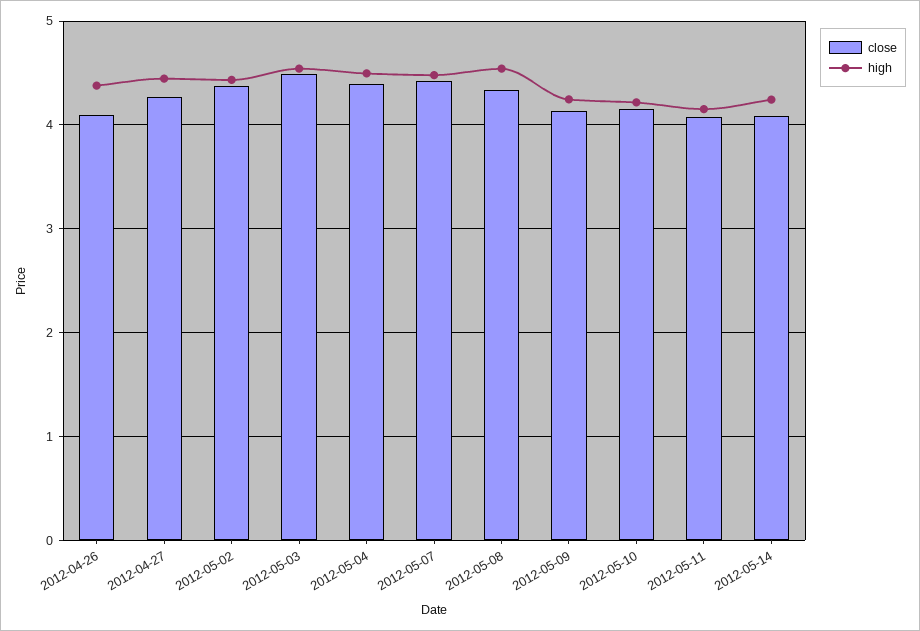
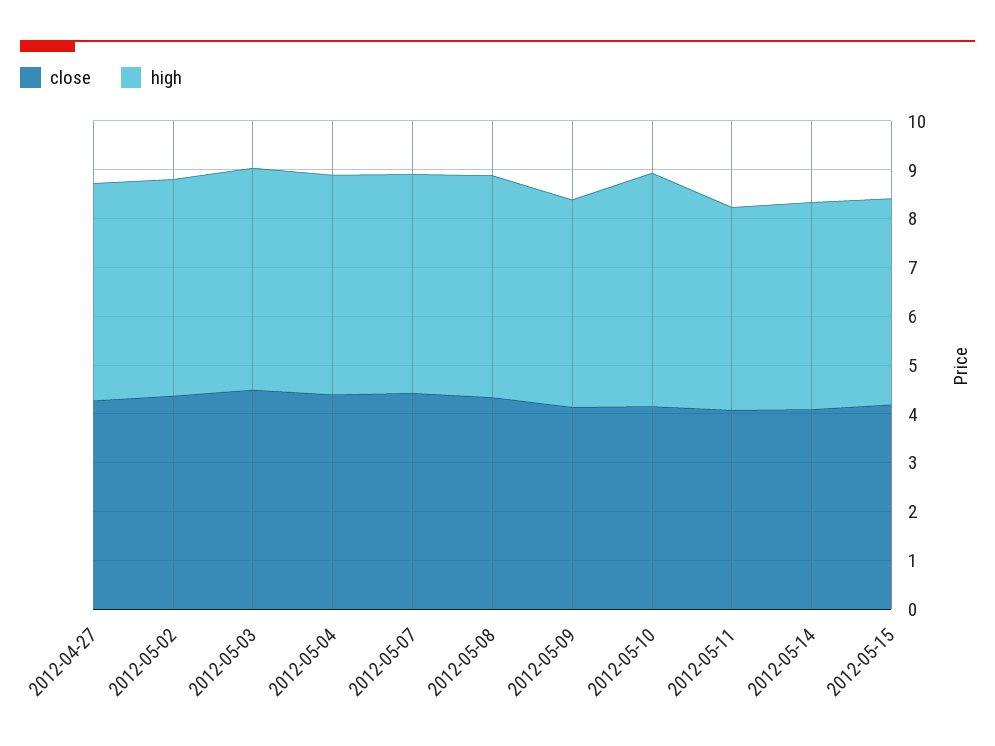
close, 2012-04-26: 4.1 -> none
high, 2012-04-26: 4.4 -> none
high, 2012-05-10: 4.2 -> 4.8
close, 2012-05-15: none -> 4.2
high, 2012-05-15: none -> 4.2

